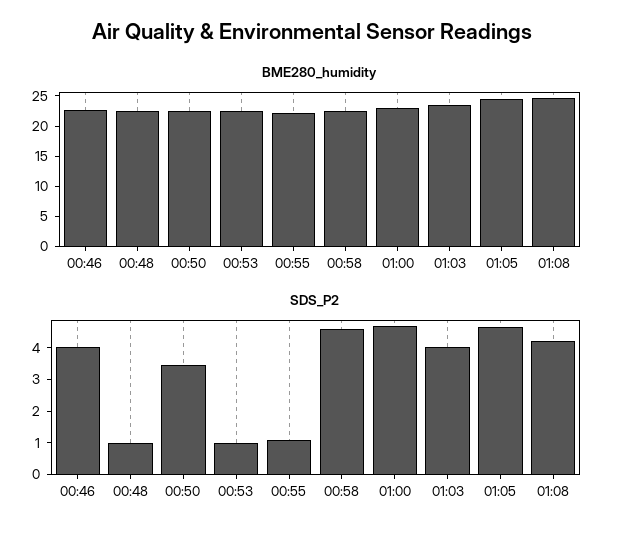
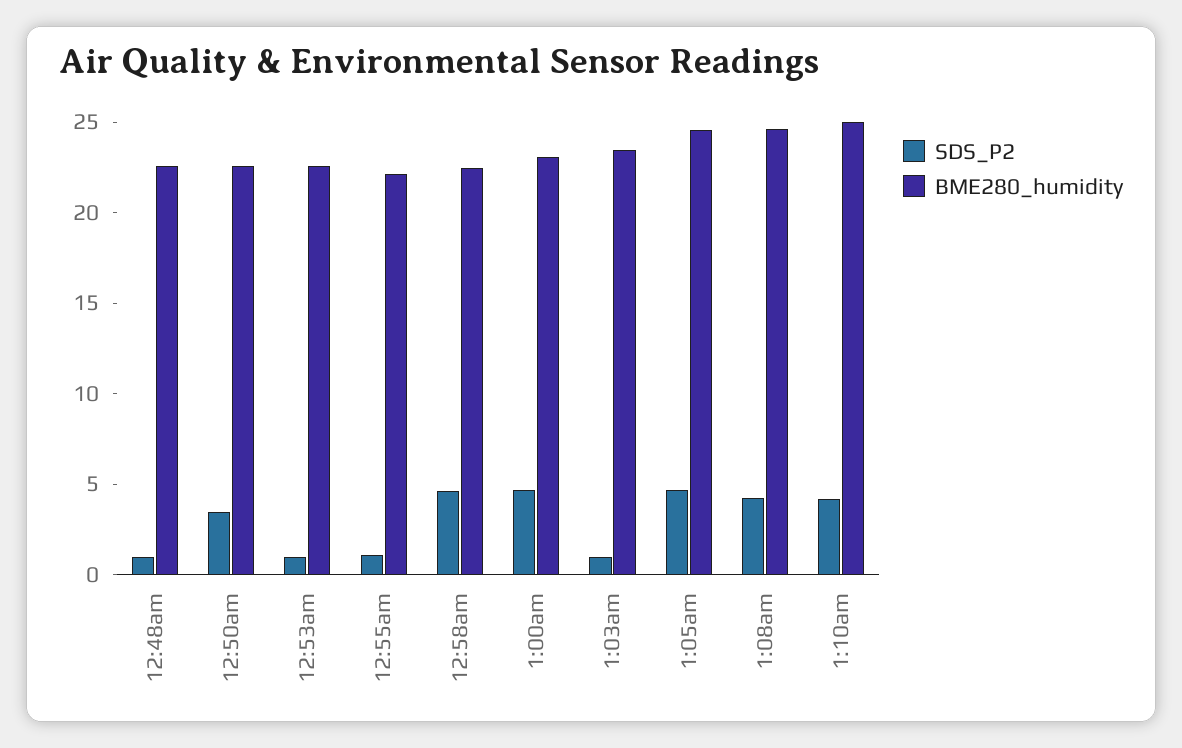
BME280_humidity, 00:46: 22.5 -> none
SDS_P2, 00:46: 4 -> none
SDS_P2, 01:03: 4 -> 1
SDS_P2, 1:10am: none -> 4
BME280_humidity, 1:10am: none -> 25

